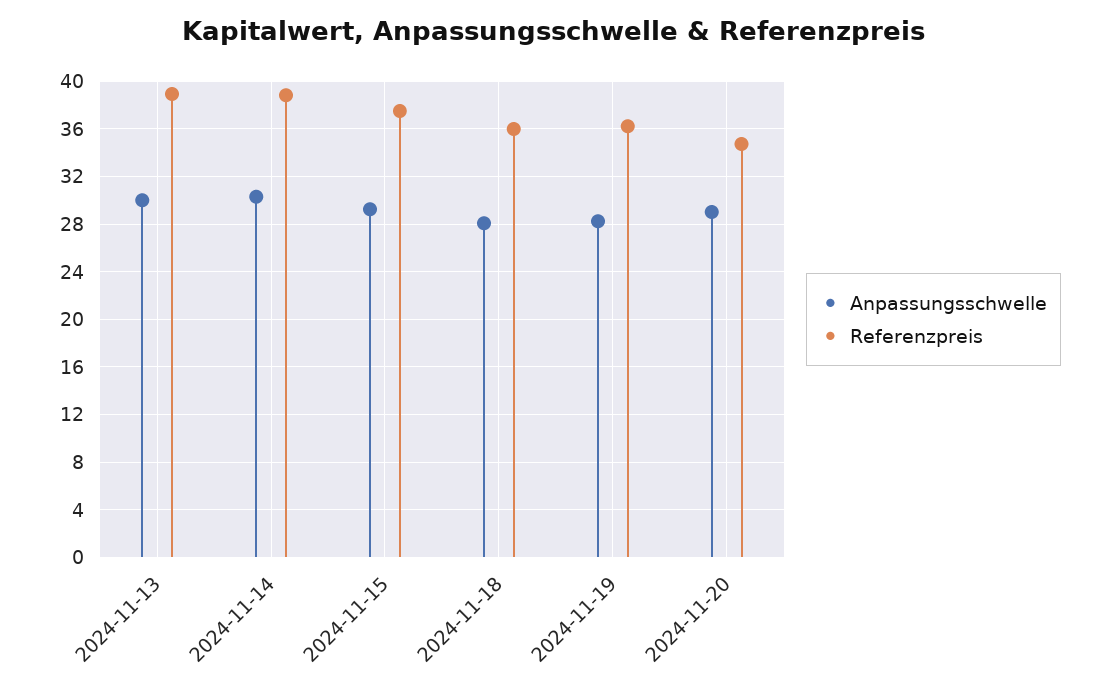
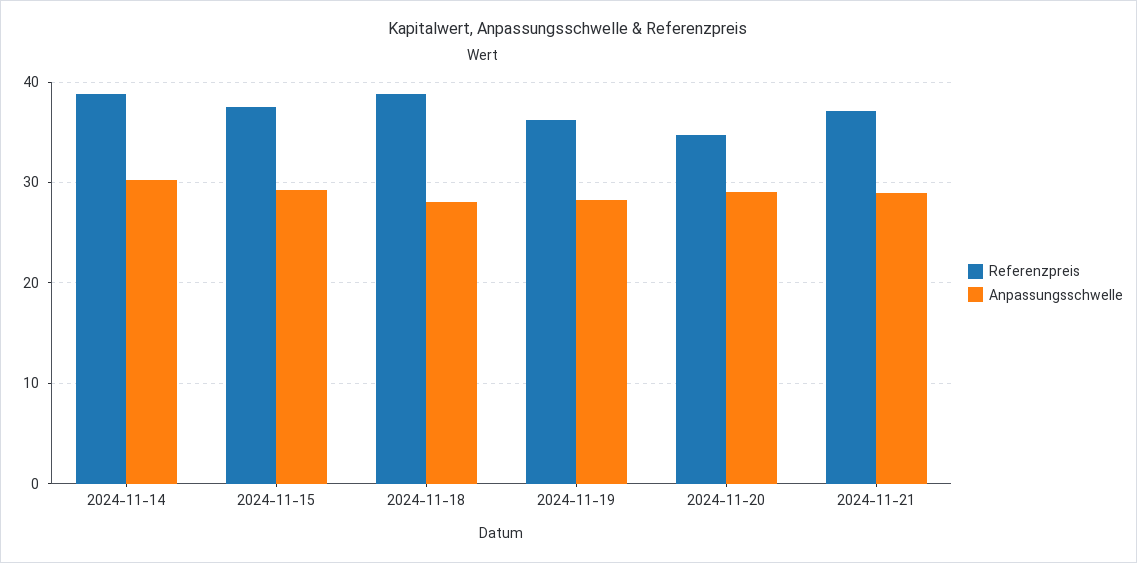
Anpassungsschwelle, 2024-11-13: 30 -> none
Referenzpreis, 2024-11-13: 39 -> none
Referenzpreis, 2024-11-18: 36 -> 39
Referenzpreis, 2024-11-21: none -> 37
Anpassungsschwelle, 2024-11-21: none -> 29

